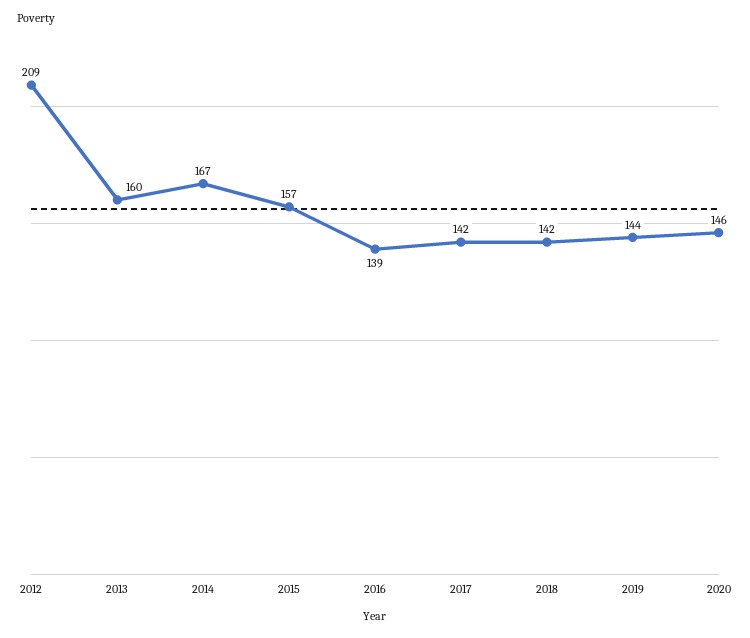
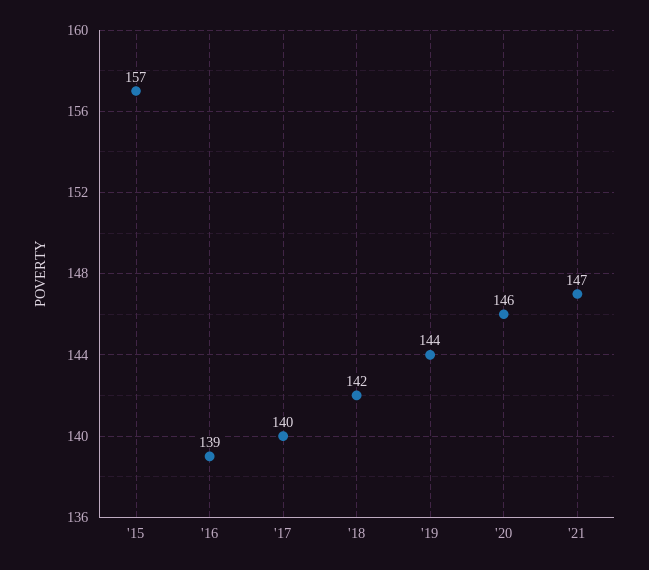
2012: 209 -> none
2013: 160 -> none
2014: 167 -> none
2017: 142 -> 140
'21: none -> 147

